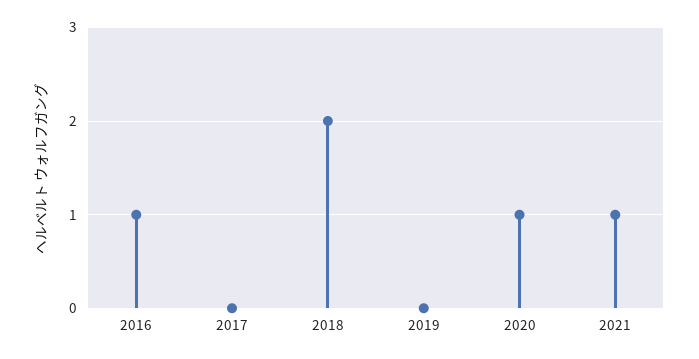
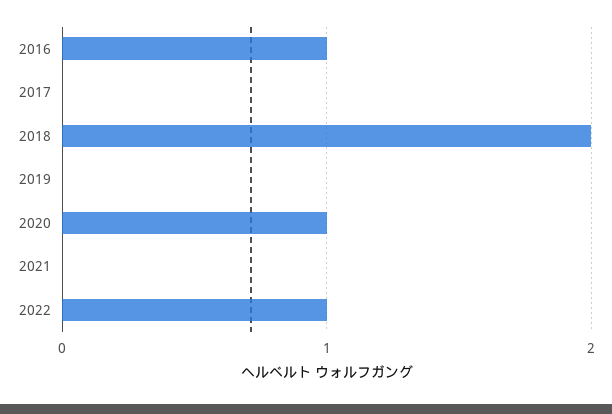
2021: 1 -> 0
2022: none -> 1

